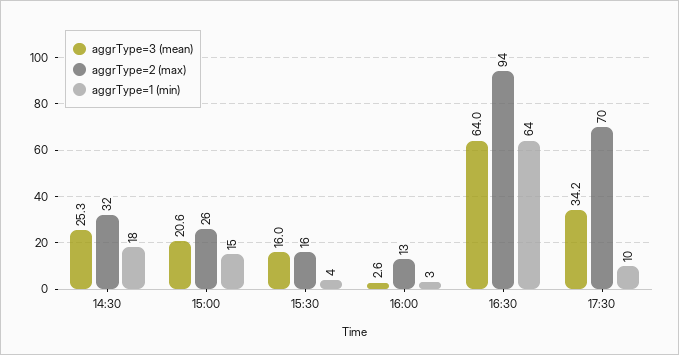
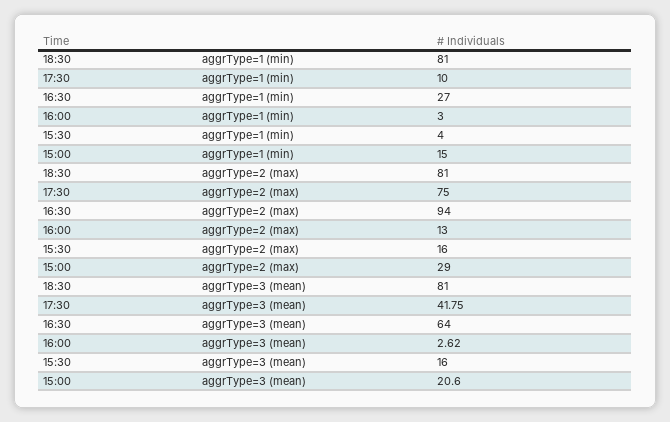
aggrType=3 (mean), 14:30: 25.3 -> none
aggrType=2 (max), 14:30: 32 -> none
aggrType=1 (min), 14:30: 18 -> none
aggrType=2 (max), 15:00: 26 -> 29
aggrType=1 (min), 16:30: 64 -> 27
aggrType=3 (mean), 17:30: 34.2 -> 41.75
aggrType=2 (max), 17:30: 70 -> 75
aggrType=1 (min), 18:30: none -> 81
aggrType=2 (max), 18:30: none -> 81
aggrType=3 (mean), 18:30: none -> 81

